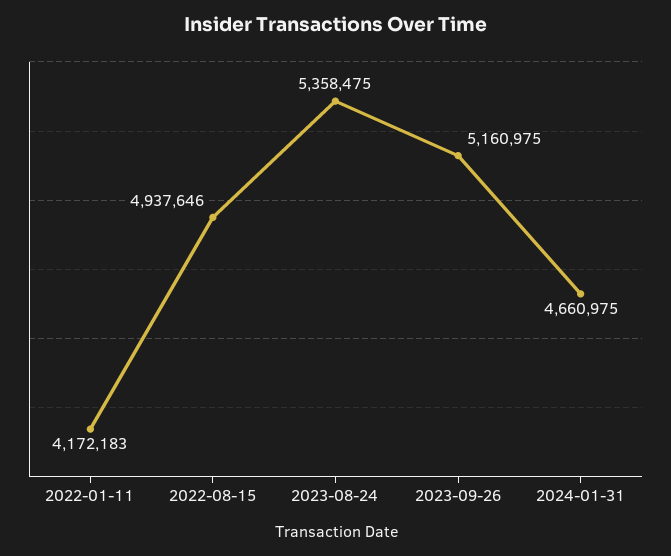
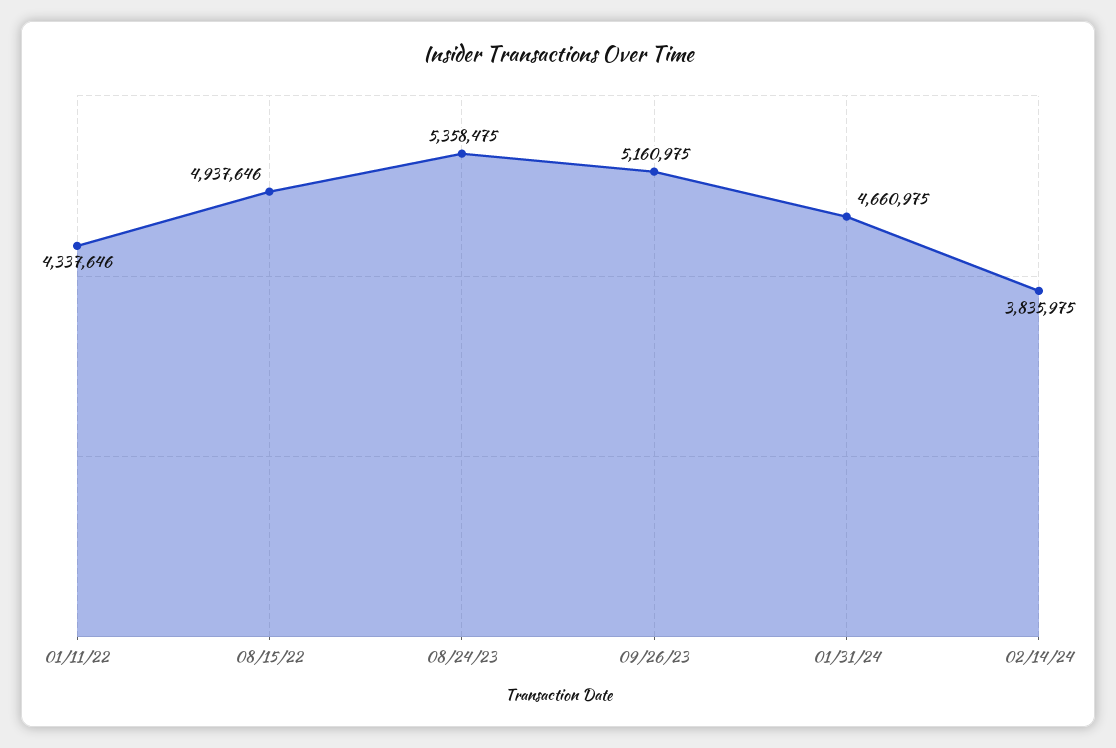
2022-01-11: 4172183 -> 4337646
02/14/24: none -> 3835975

